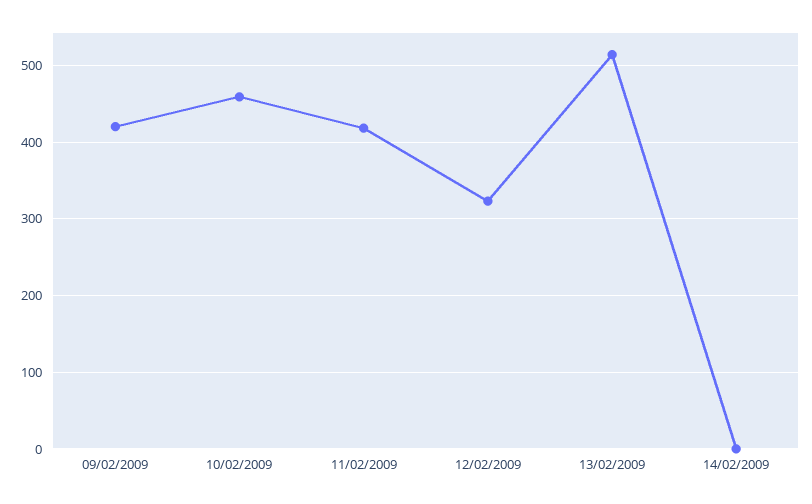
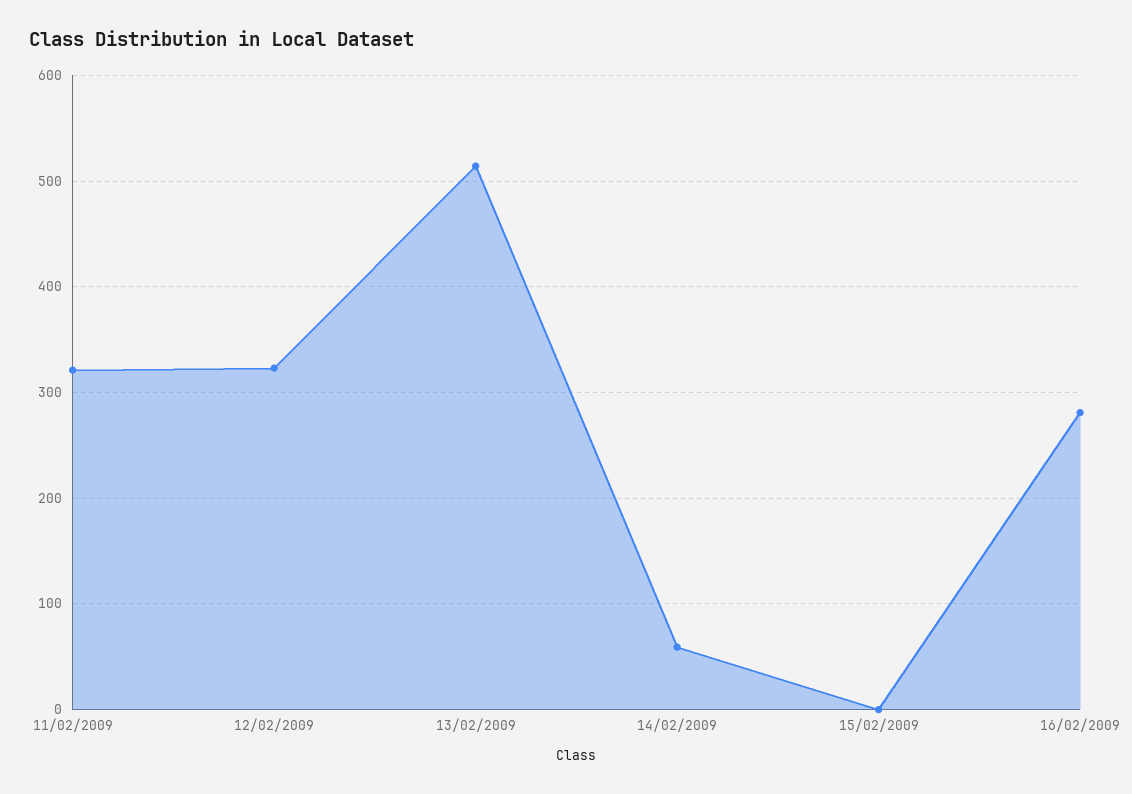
09/02/2009: 420 -> none
10/02/2009: 460 -> none
11/02/2009: 420 -> 320
14/02/2009: 0 -> 60
15/02/2009: none -> 0
16/02/2009: none -> 280

